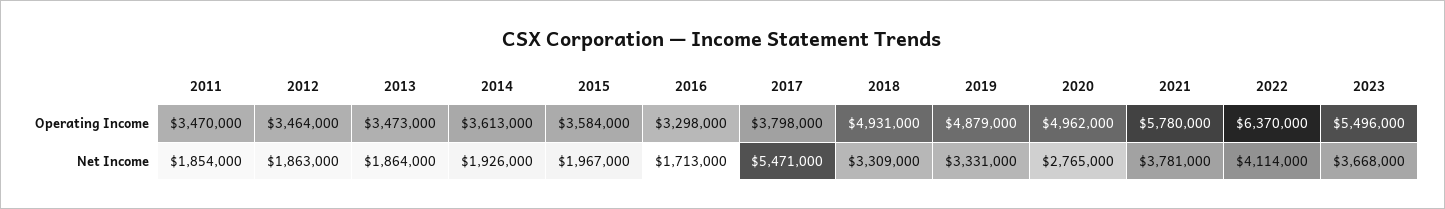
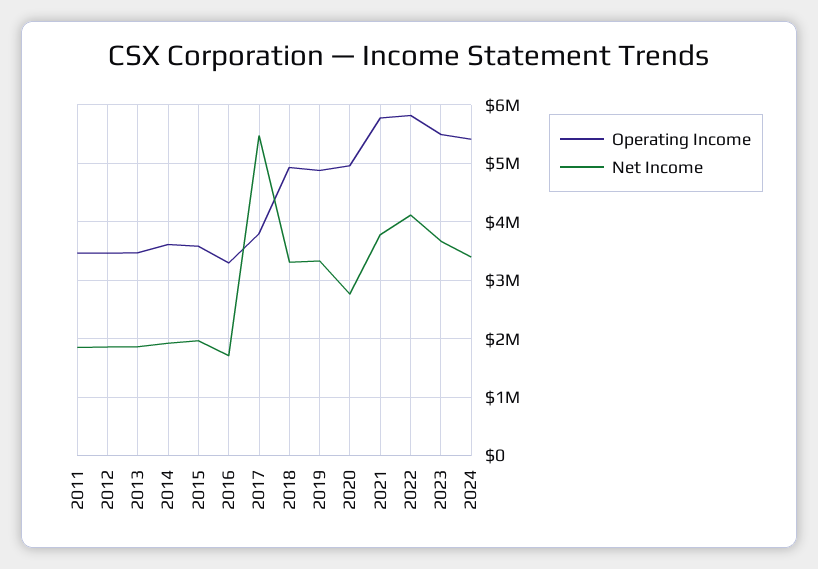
Operating Income, 2022: 6370000 -> 5800000
Operating Income, 2024: none -> 5400000
Net Income, 2024: none -> 3400000

